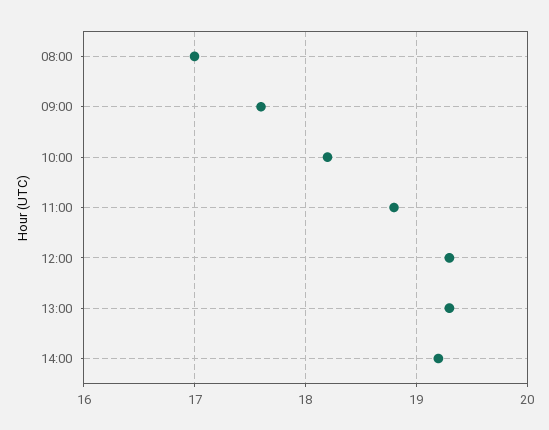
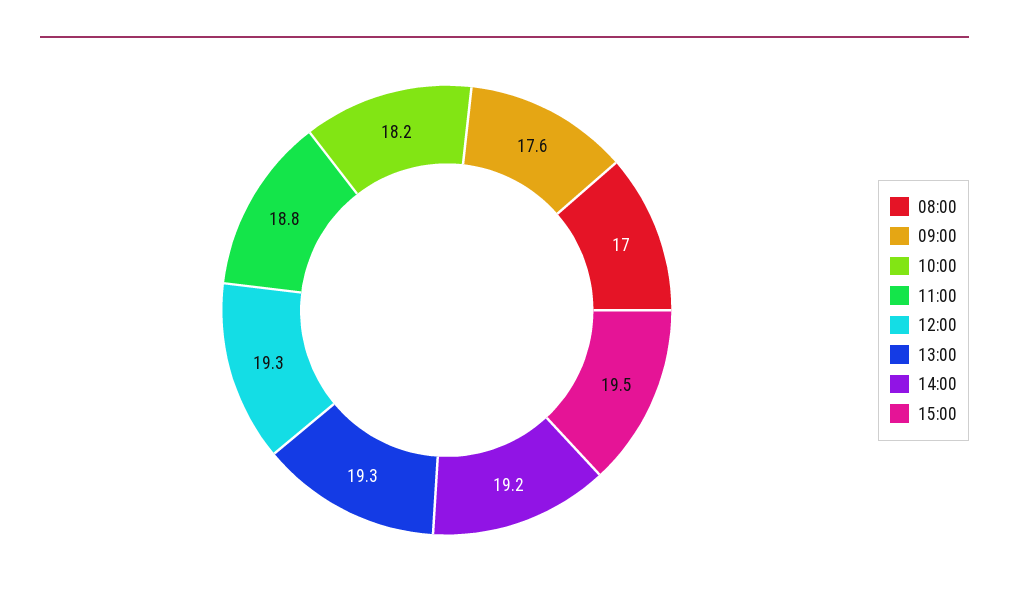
15:00: none -> 19.5

